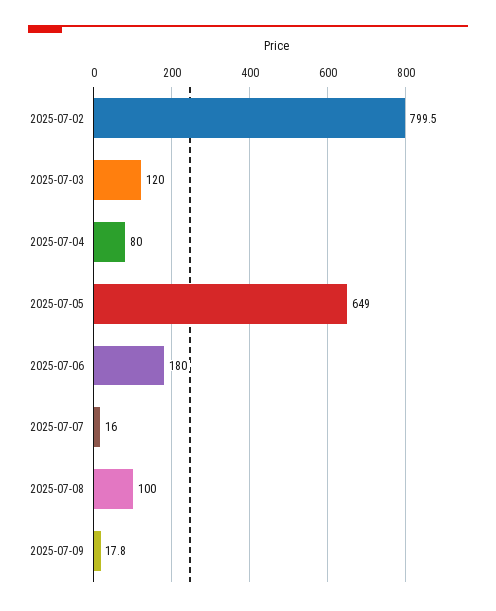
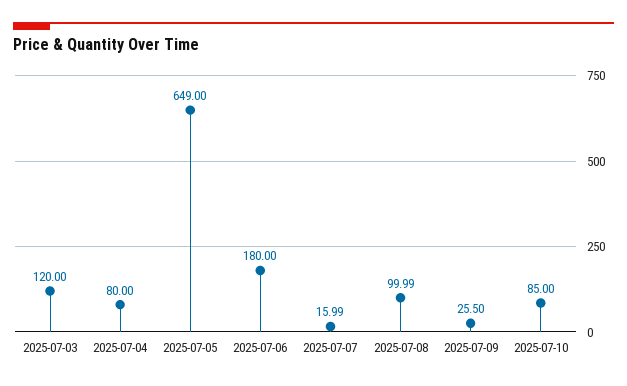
2025-07-02: 799.5 -> none
2025-07-09: 17.8 -> 25.5
2025-07-10: none -> 85

